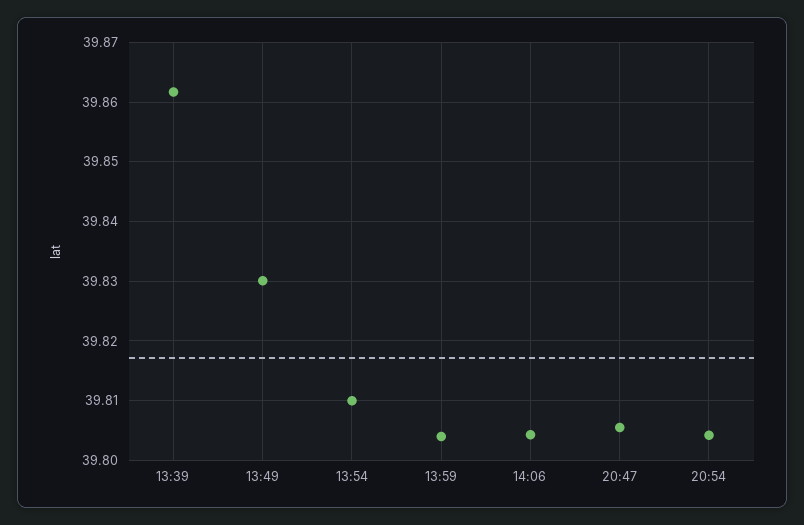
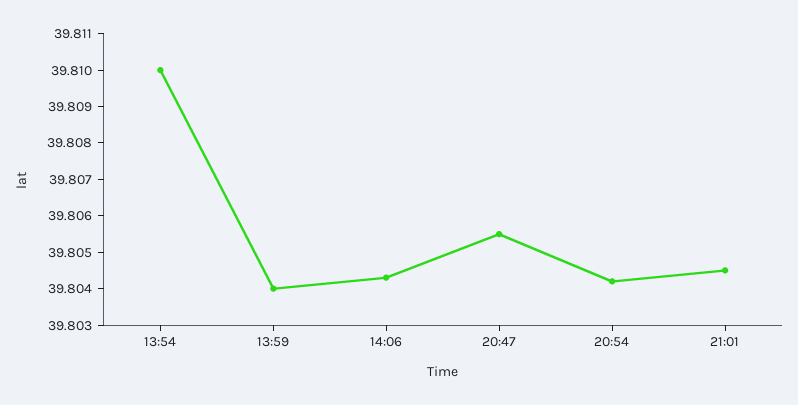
13:39: 39.862 -> none
13:49: 39.83 -> none
21:01: none -> 39.8045

